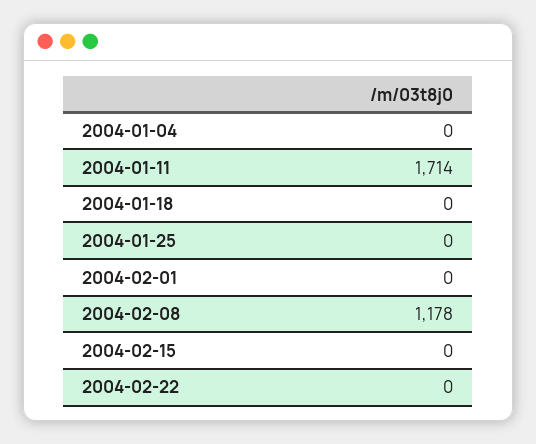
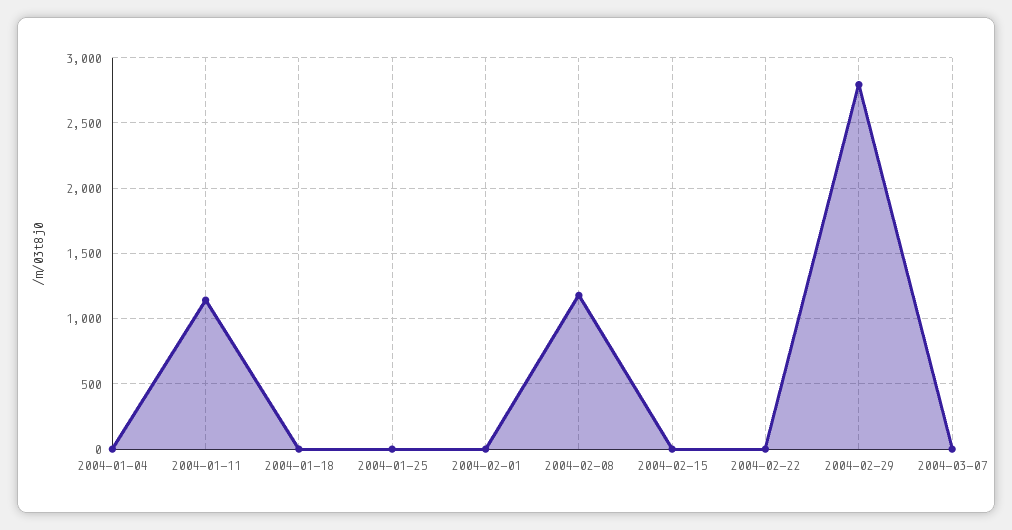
2004-01-11: 1714 -> 1150
2004-02-29: none -> 2800
2004-03-07: none -> 0

